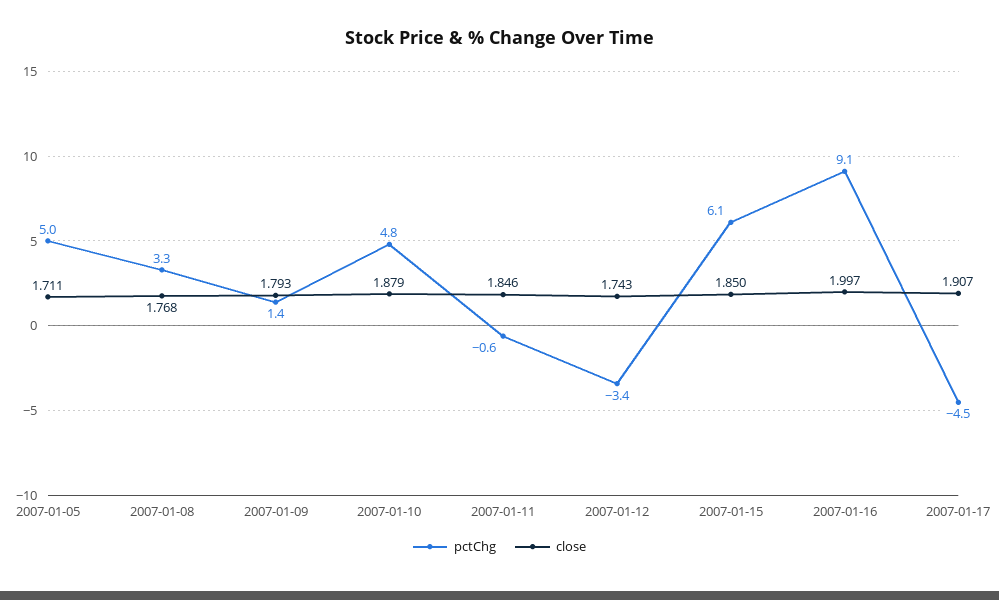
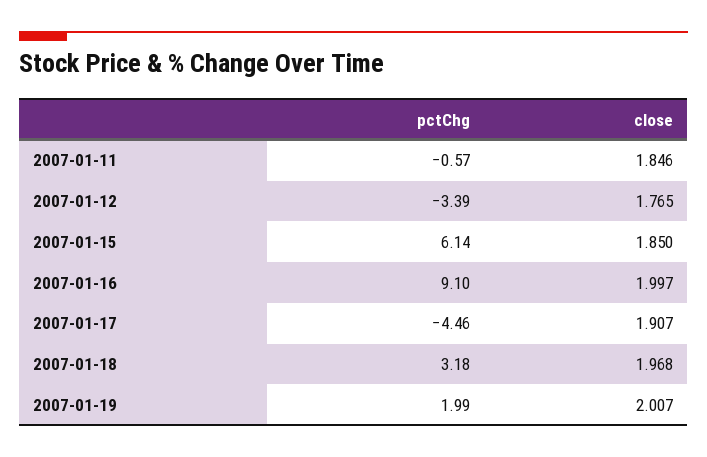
pctChg, 2007-01-05: 5 -> none
close, 2007-01-05: 1.711 -> none
pctChg, 2007-01-08: 3.3 -> none
close, 2007-01-08: 1.768 -> none
pctChg, 2007-01-09: 1.4 -> none
close, 2007-01-09: 1.793 -> none
pctChg, 2007-01-10: 4.8 -> none
close, 2007-01-10: 1.879 -> none
close, 2007-01-12: 1.743 -> 1.765
pctChg, 2007-01-18: none -> 3.18
close, 2007-01-18: none -> 1.968
pctChg, 2007-01-19: none -> 1.99
close, 2007-01-19: none -> 2.007

